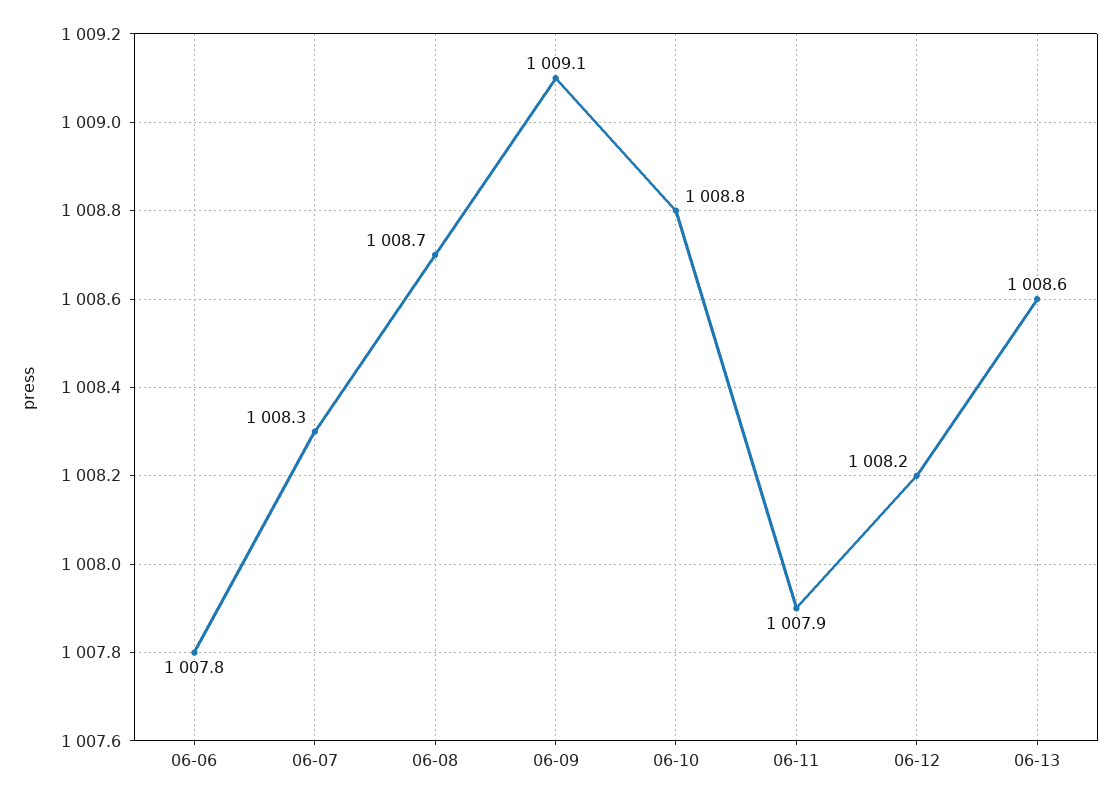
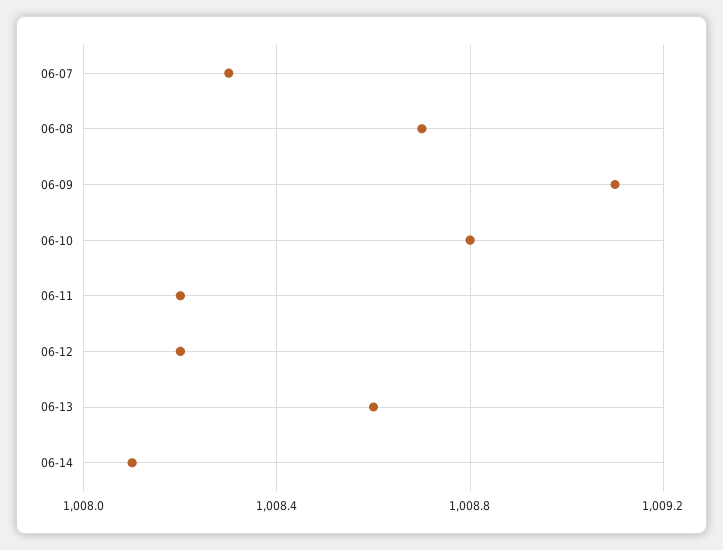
06-06: 1007.8 -> none
06-11: 1007.9 -> 1008.2
06-14: none -> 1008.1

